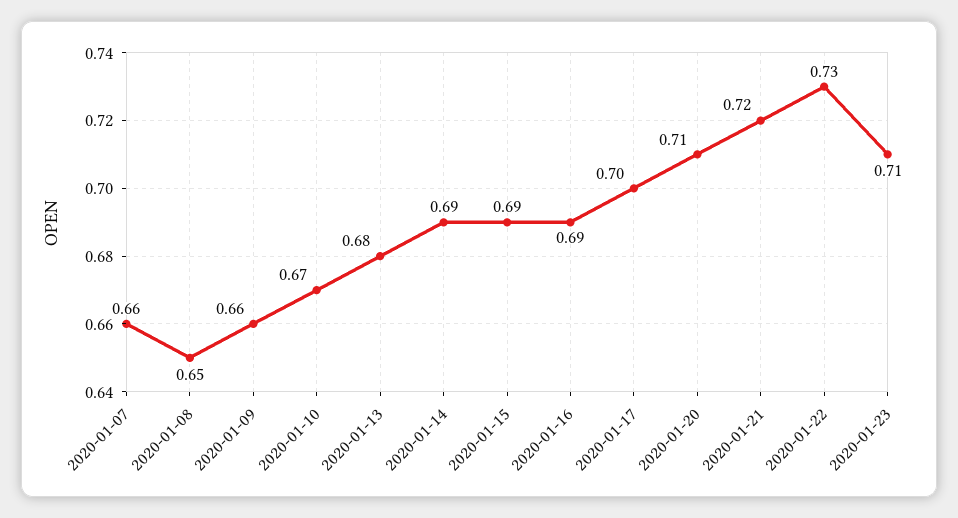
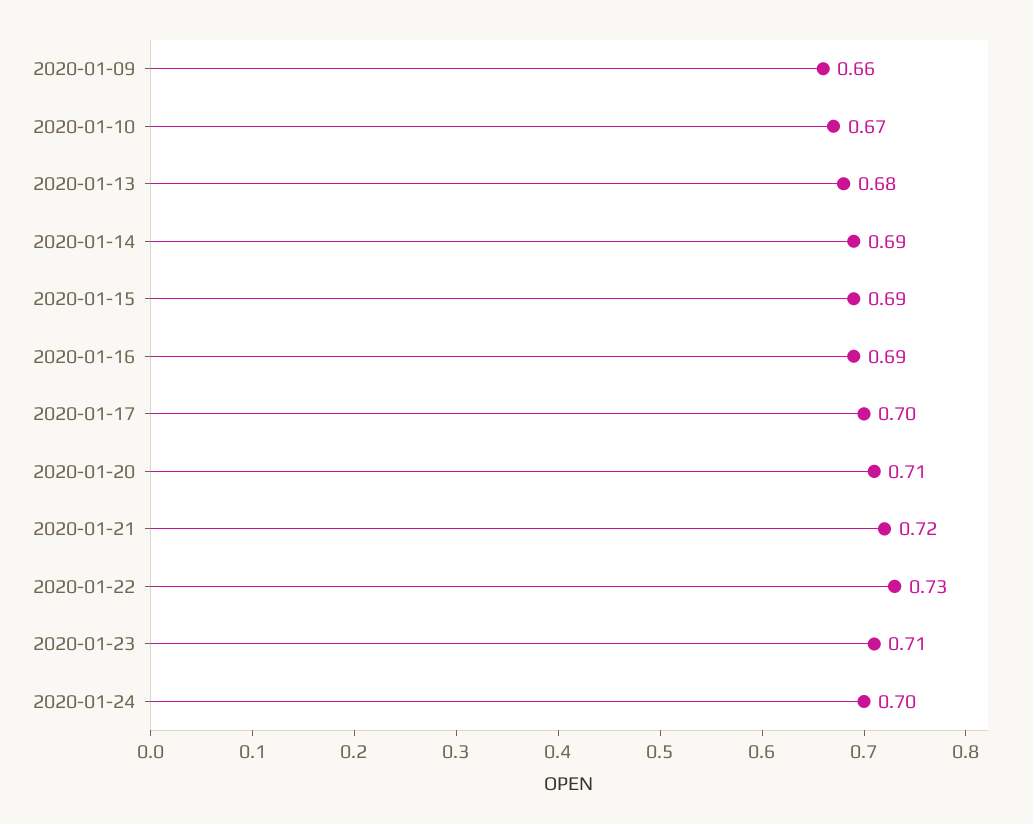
2020-01-07: 0.66 -> none
2020-01-08: 0.65 -> none
2020-01-24: none -> 0.7

